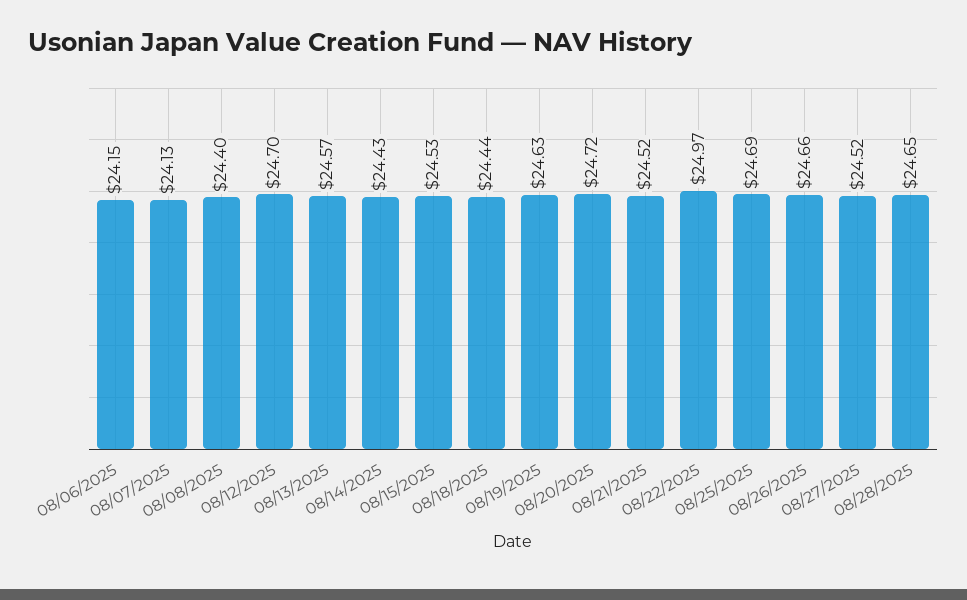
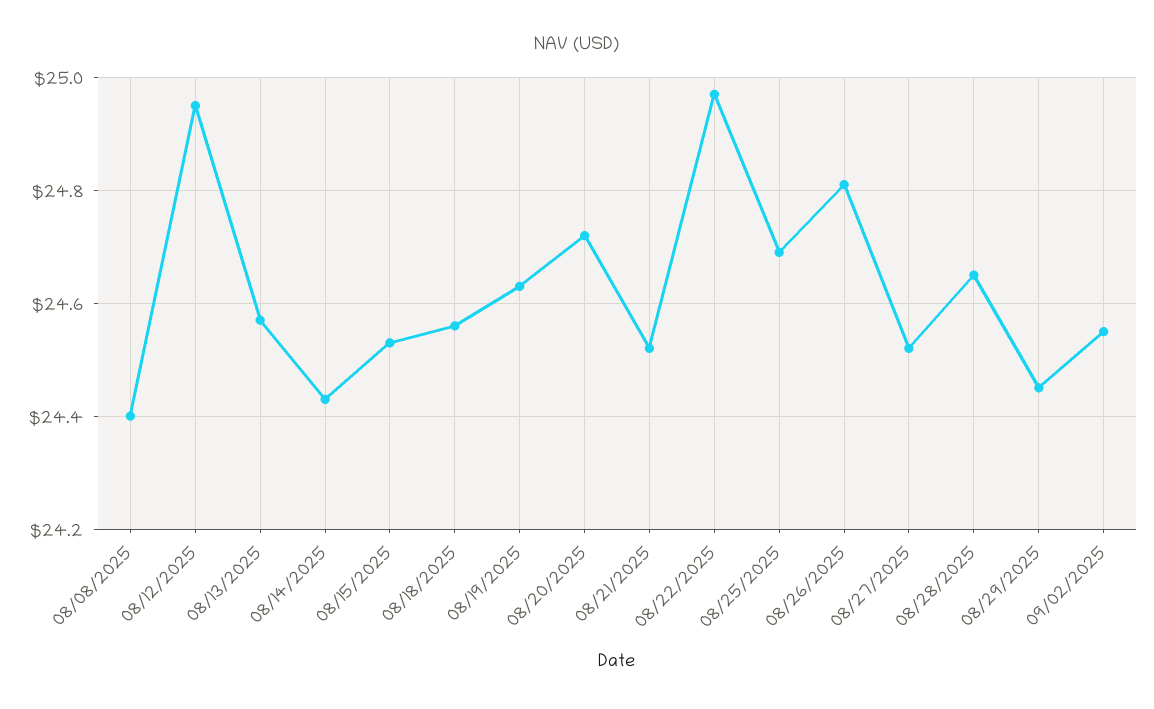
08/06/2025: 24.15 -> none
08/07/2025: 24.13 -> none
08/12/2025: 24.7 -> 24.95
08/18/2025: 24.44 -> 24.55
08/26/2025: 24.66 -> 24.8
08/29/2025: none -> 24.45
09/02/2025: none -> 24.55

